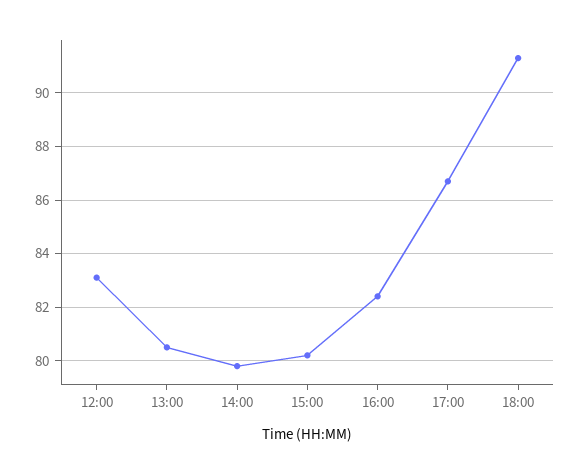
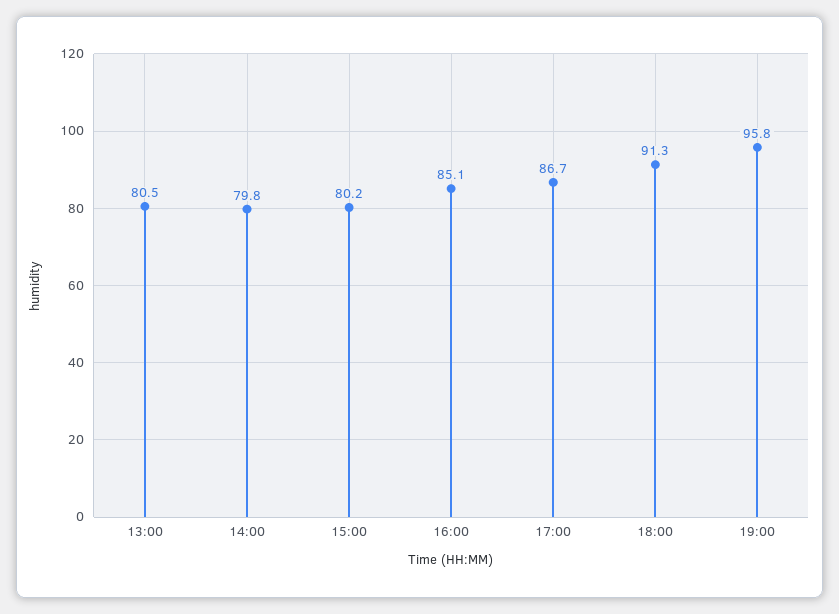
12:00: 83 -> none
16:00: 82.5 -> 85.1
19:00: none -> 95.8

